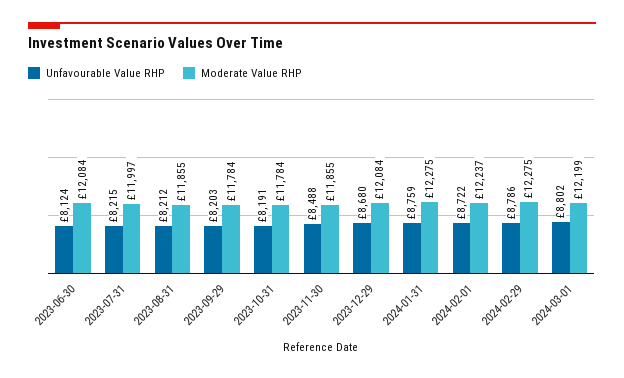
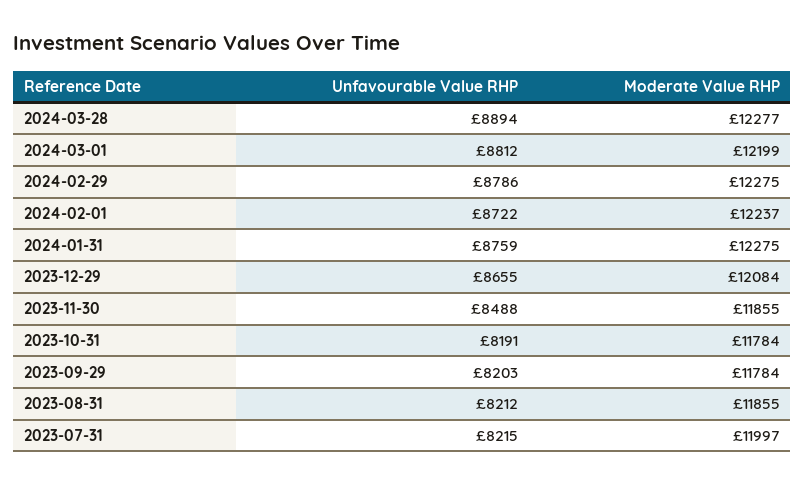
Unfavourable Value RHP, 2023-06-30: 8124 -> none
Moderate Value RHP, 2023-06-30: 12084 -> none
Unfavourable Value RHP, 2023-12-29: 8680 -> 8655
Unfavourable Value RHP, 2024-03-01: 8802 -> 8812
Unfavourable Value RHP, 2024-03-28: none -> 8894
Moderate Value RHP, 2024-03-28: none -> 12277

